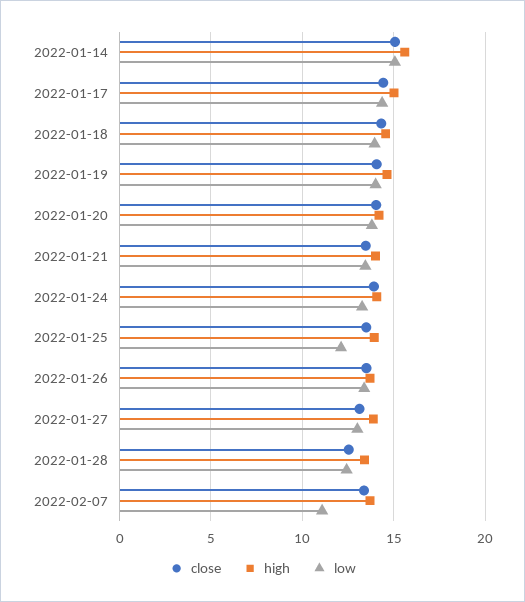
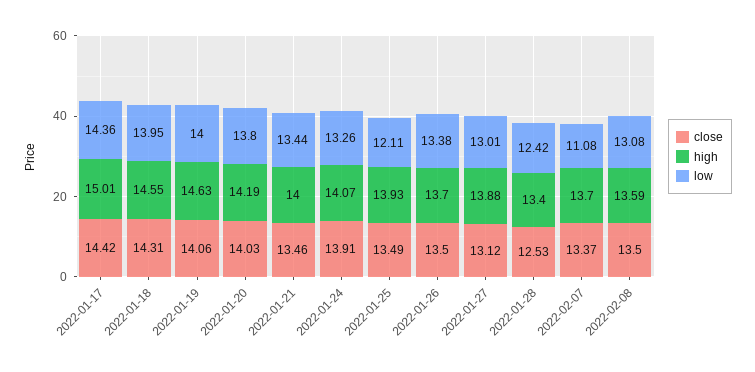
close, 2022-01-14: 15 -> none
high, 2022-01-14: 15.5 -> none
low, 2022-01-14: 15 -> none
close, 2022-02-08: none -> 13.5
high, 2022-02-08: none -> 13.59
low, 2022-02-08: none -> 13.08

